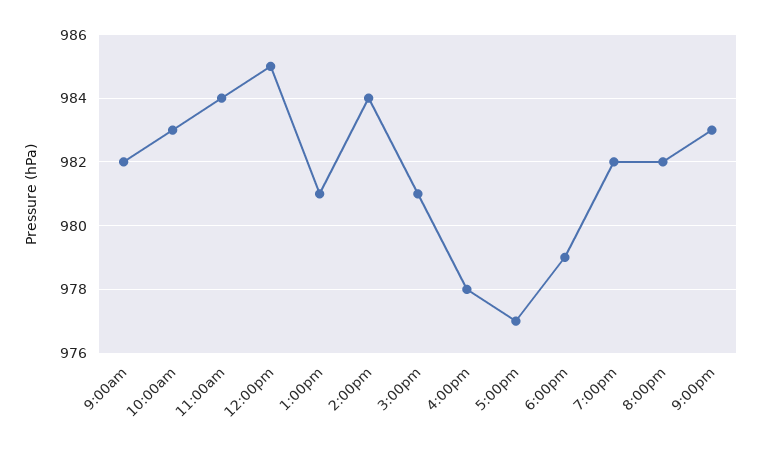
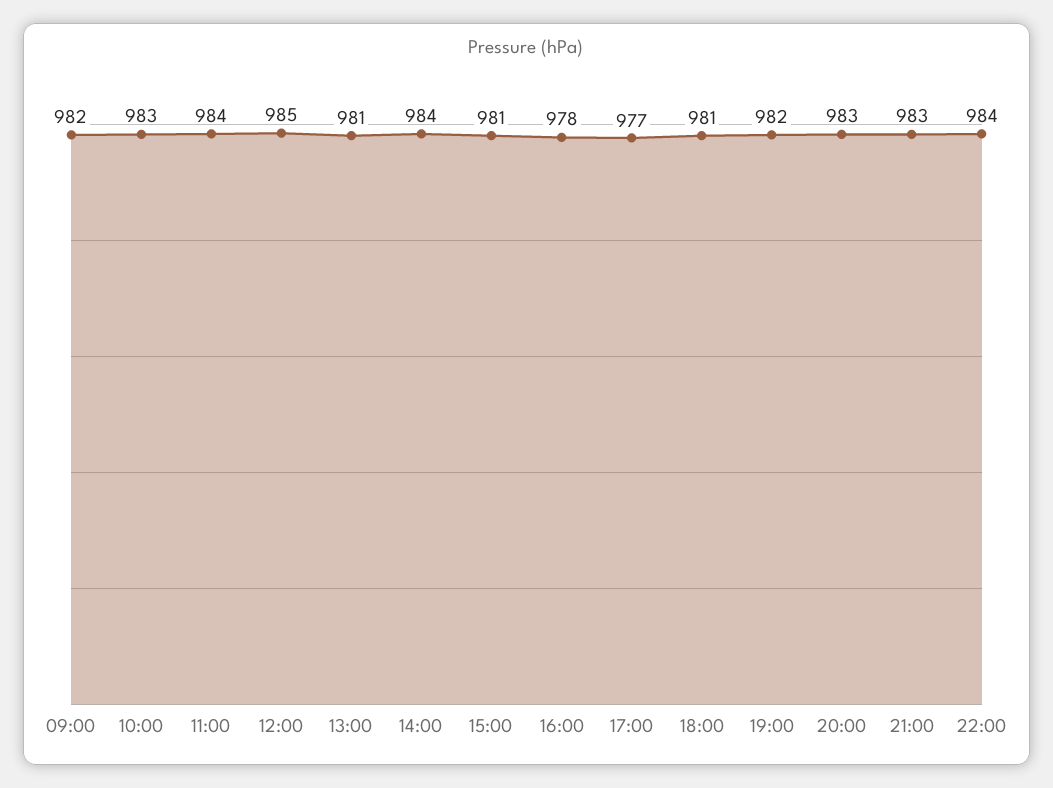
6:00pm: 979 -> 981
8:00pm: 982 -> 983
22:00: none -> 984

